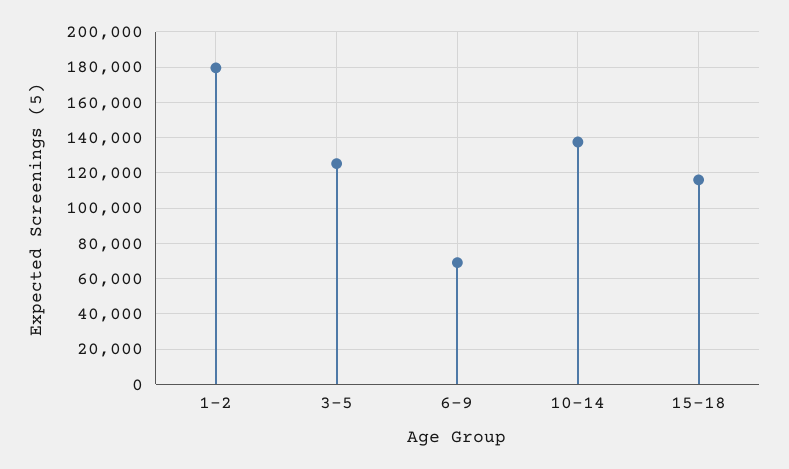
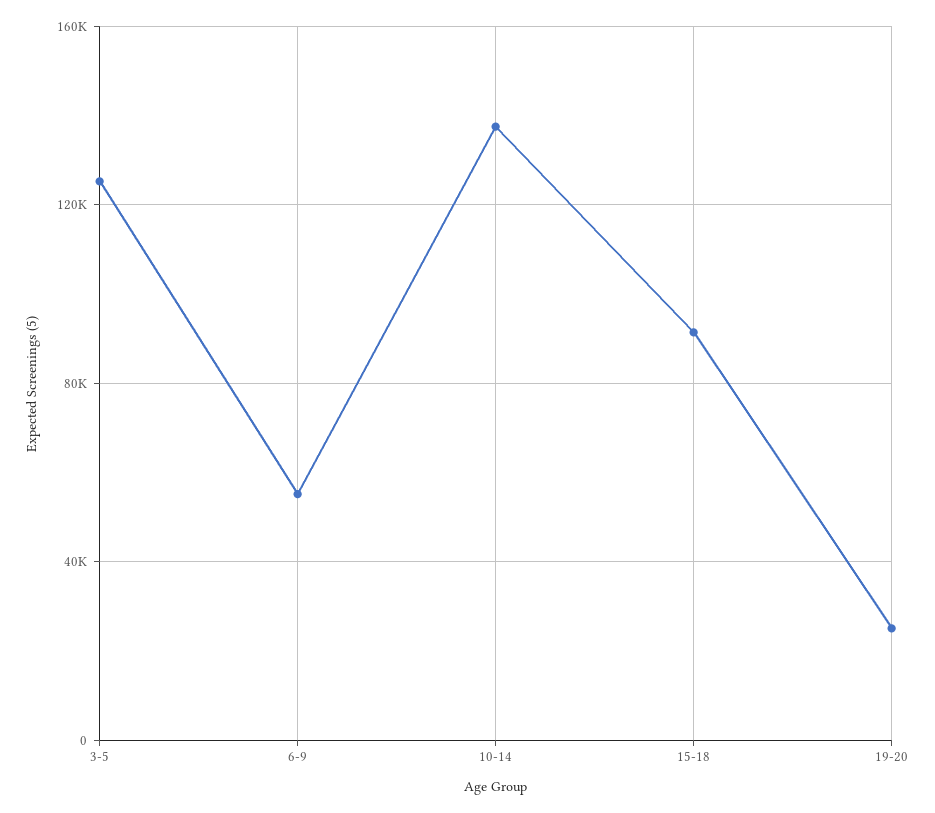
1-2: 180000 -> none
6-9: 70000 -> 55000
15-18: 115000 -> 90000
19-20: none -> 25000

